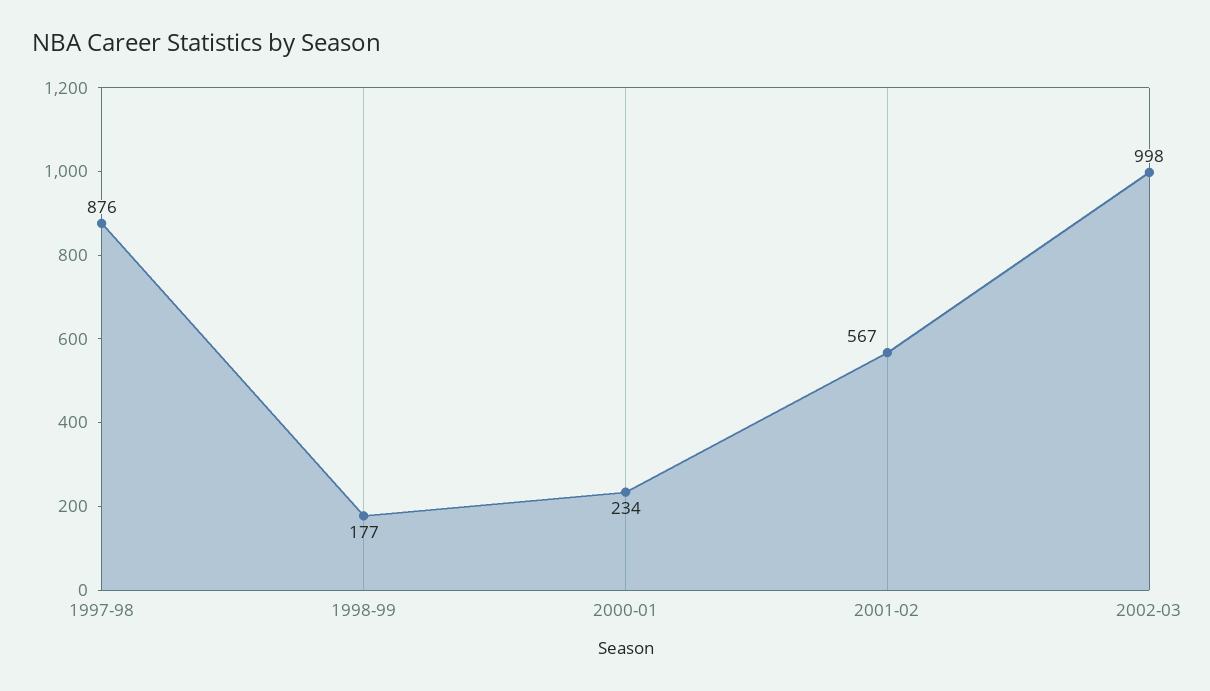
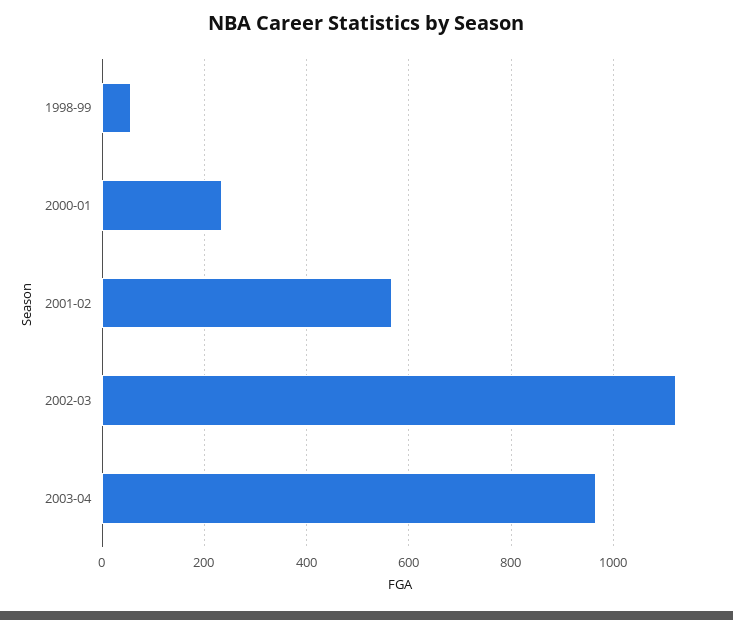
1997-98: 876 -> none
1998-99: 177 -> 60
2002-03: 998 -> 1120
2003-04: none -> 960

